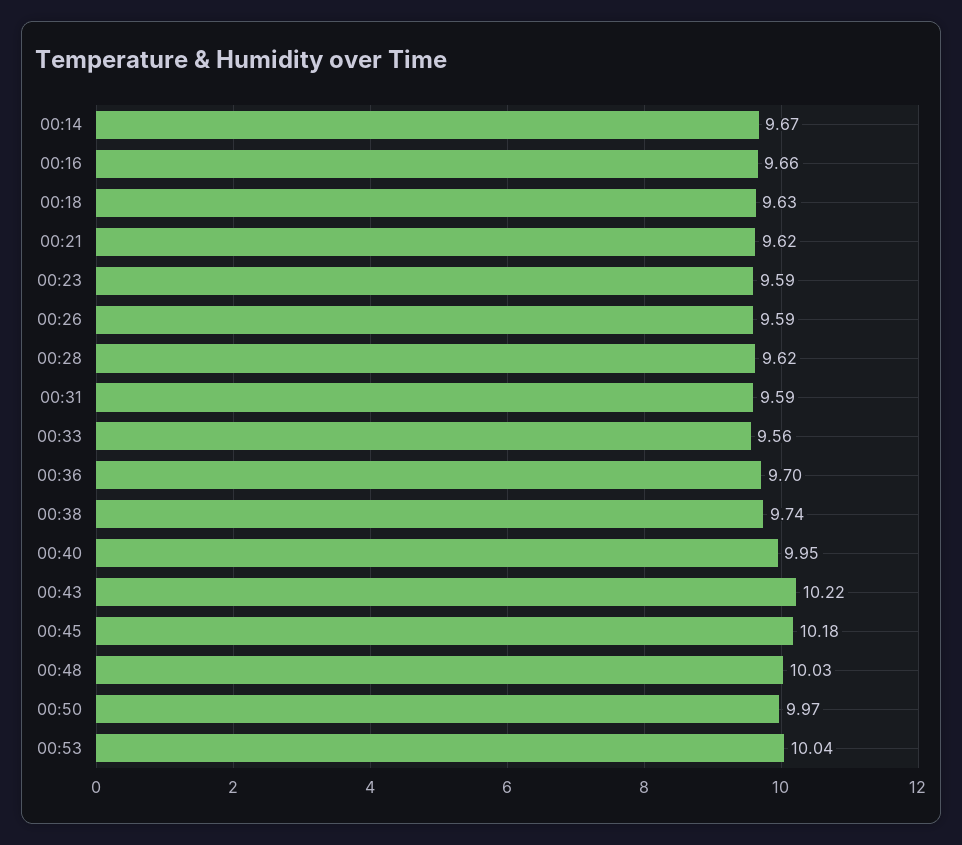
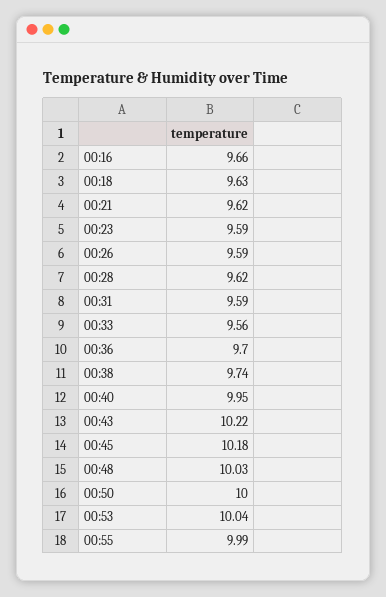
00:14: 9.67 -> none
00:50: 9.97 -> 10
00:55: none -> 9.99

